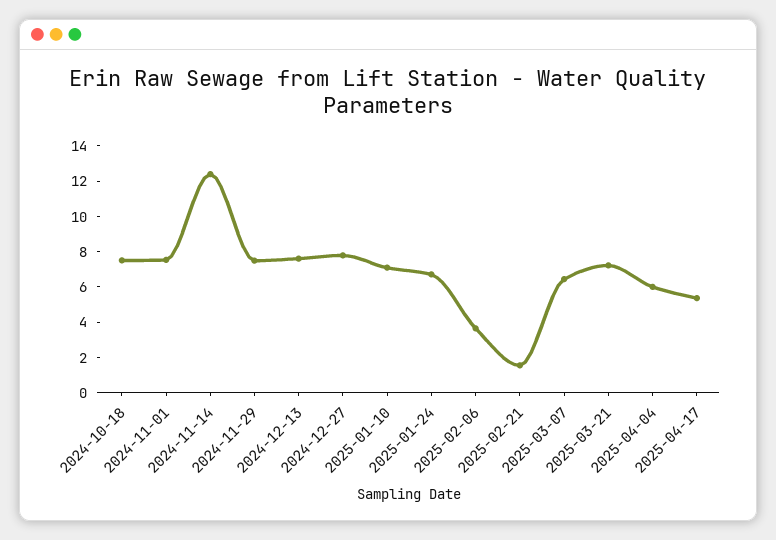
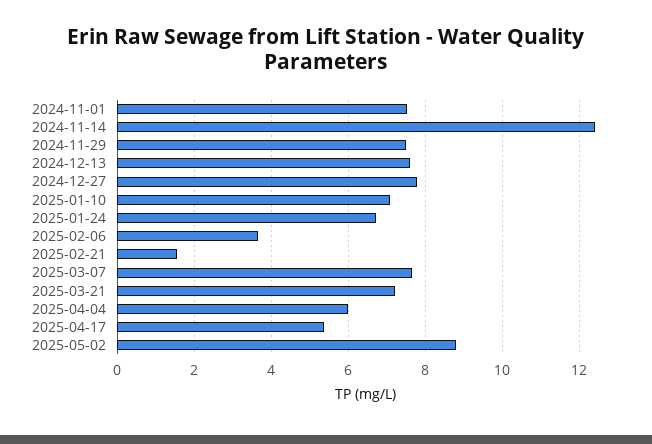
2024-10-18: 7.5 -> none
2025-03-07: 6.5 -> 7.6
2025-05-02: none -> 8.8

